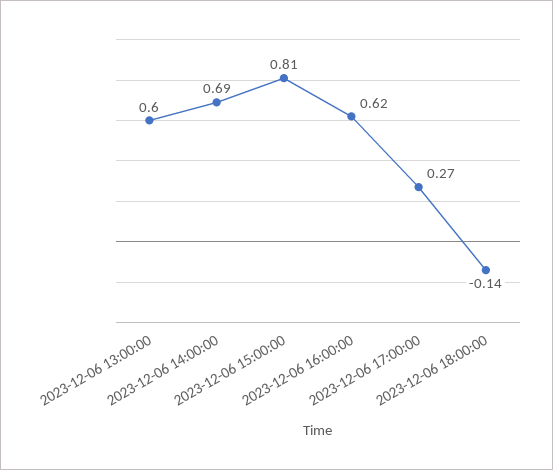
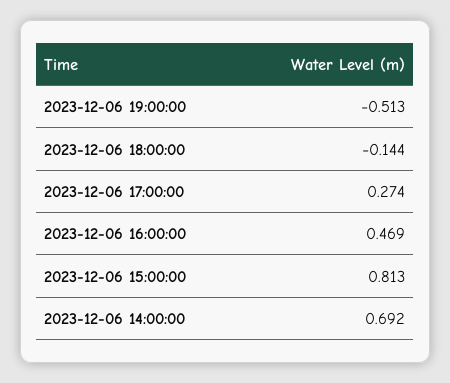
2023-12-06 13:00:00: 0.6 -> none
2023-12-06 16:00:00: 0.62 -> 0.469
2023-12-06 19:00:00: none -> -0.513

